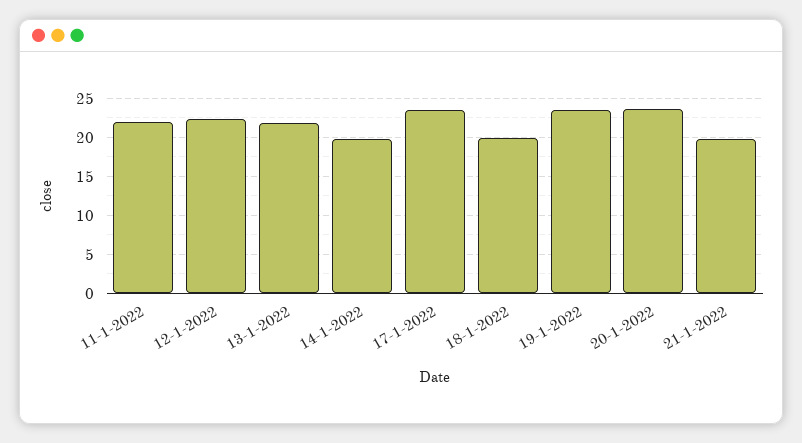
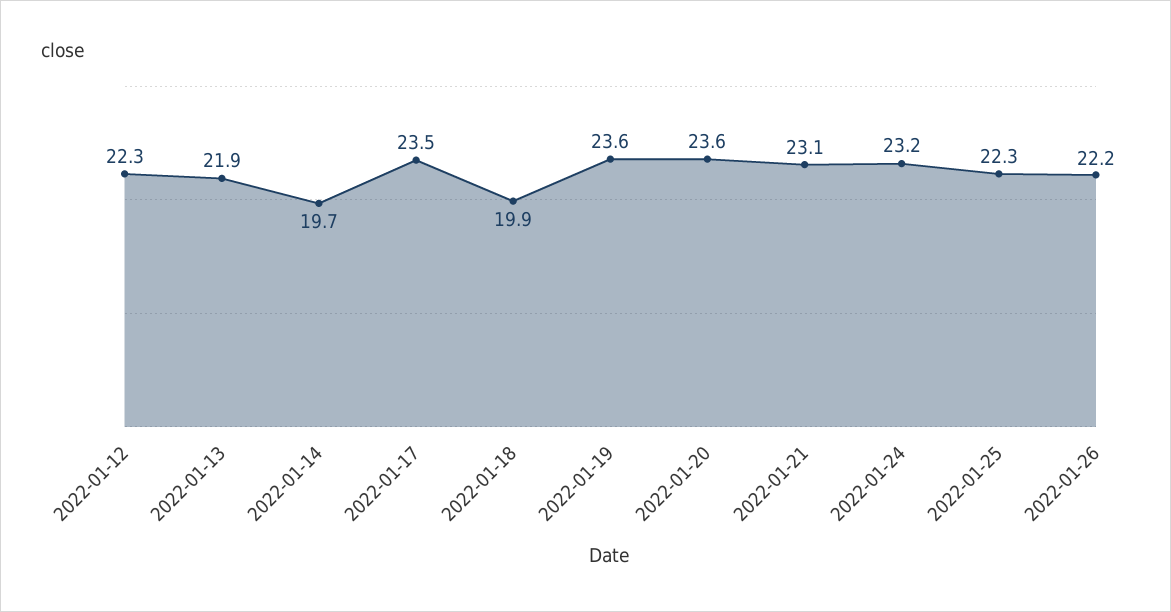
11-1-2022: 22 -> none
21-1-2022: 20 -> 23.1
2022-01-24: none -> 23.2
2022-01-25: none -> 22.3
2022-01-26: none -> 22.2

